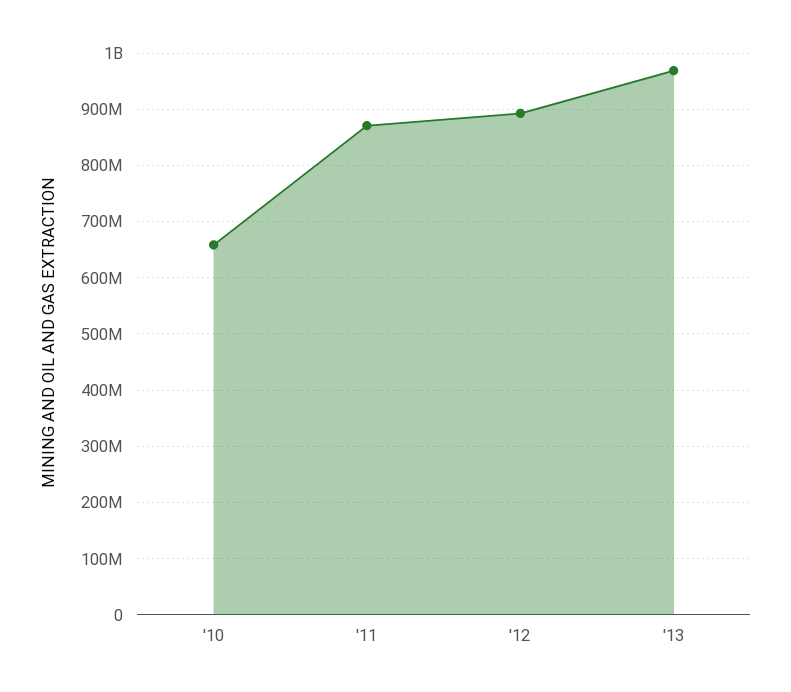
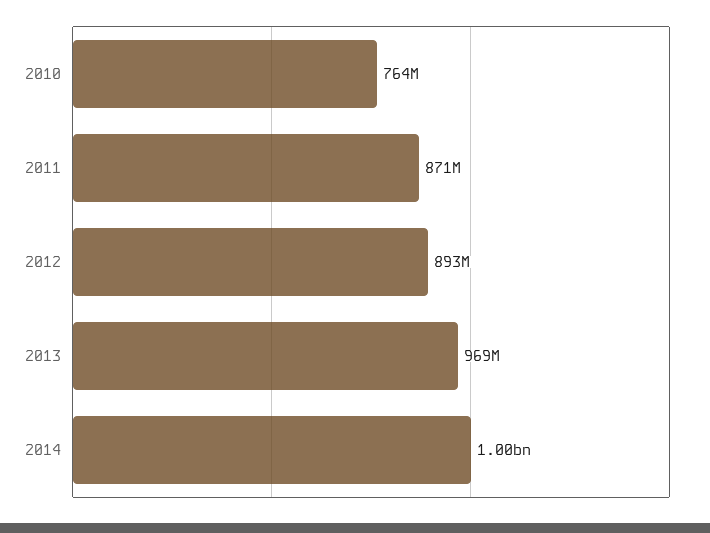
'10: 660000000 -> 764000000
2014: none -> 1000000000

